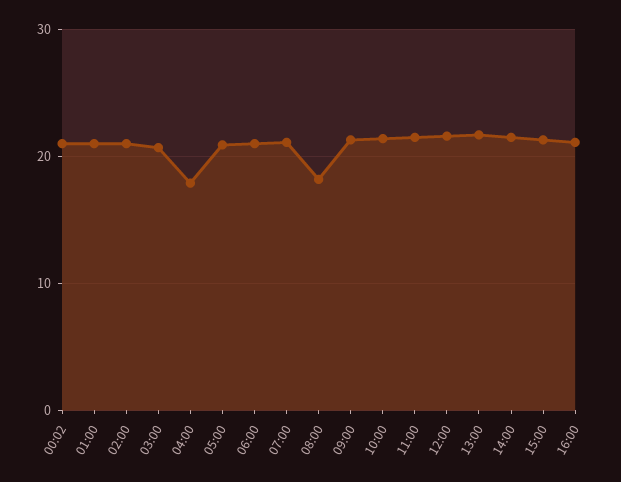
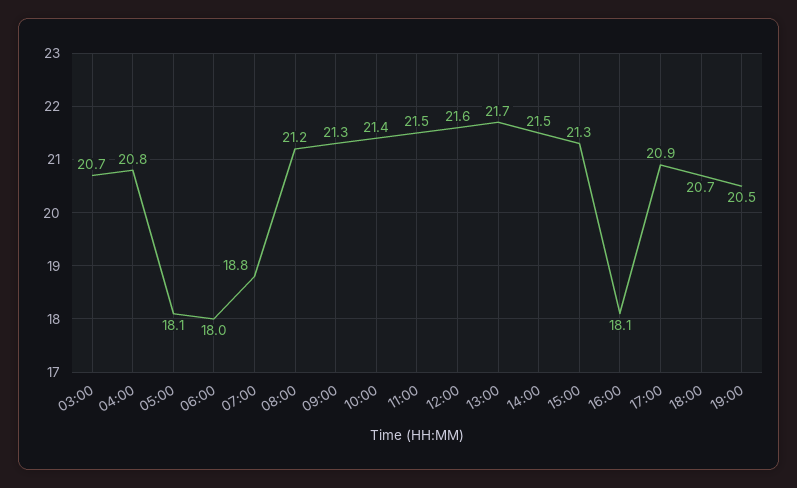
00:02: 21 -> none
01:00: 21 -> none
02:00: 21 -> none
04:00: 18 -> 20.8
05:00: 21 -> 18.1
06:00: 21 -> 18
07:00: 21 -> 18.8
08:00: 18 -> 21.2
16:00: 21 -> 18.1
17:00: none -> 20.9
18:00: none -> 20.7
19:00: none -> 20.5

